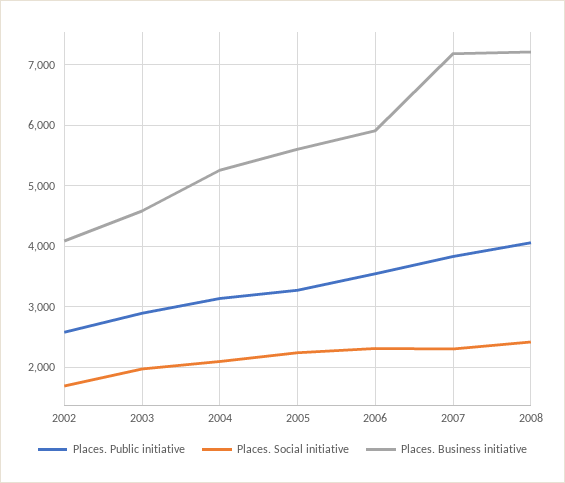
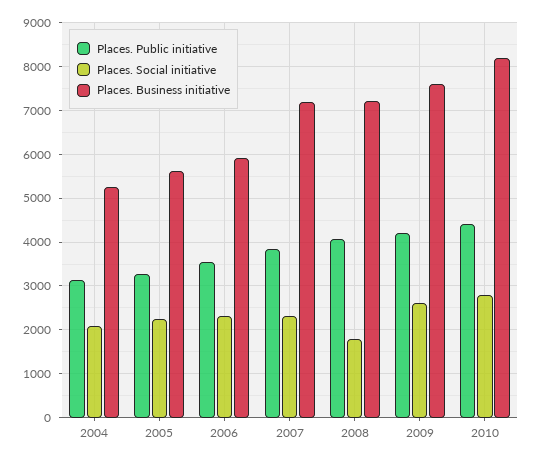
Places. Public initiative, 2002: 2600 -> none
Places. Social initiative, 2002: 1700 -> none
Places. Business initiative, 2002: 4100 -> none
Places. Public initiative, 2003: 2900 -> none
Places. Social initiative, 2003: 2000 -> none
Places. Business initiative, 2003: 4600 -> none
Places. Social initiative, 2008: 2400 -> 1800
Places. Public initiative, 2009: none -> 4200
Places. Social initiative, 2009: none -> 2600
Places. Business initiative, 2009: none -> 7600
Places. Public initiative, 2010: none -> 4400
Places. Social initiative, 2010: none -> 2800
Places. Business initiative, 2010: none -> 8200

